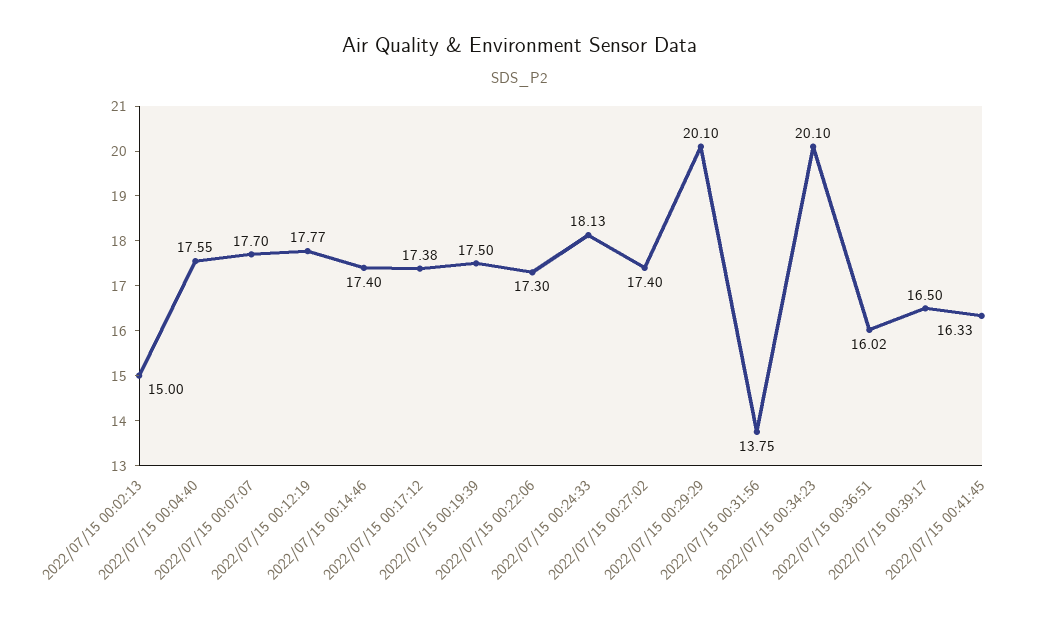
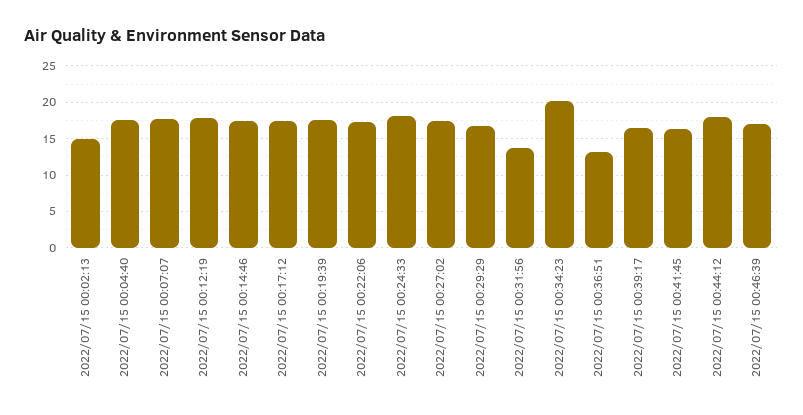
2022/07/15 00:29:29: 20.1 -> 17
2022/07/15 00:36:51: 16.02 -> 13
2022/07/15 00:44:12: none -> 18
2022/07/15 00:46:39: none -> 17

